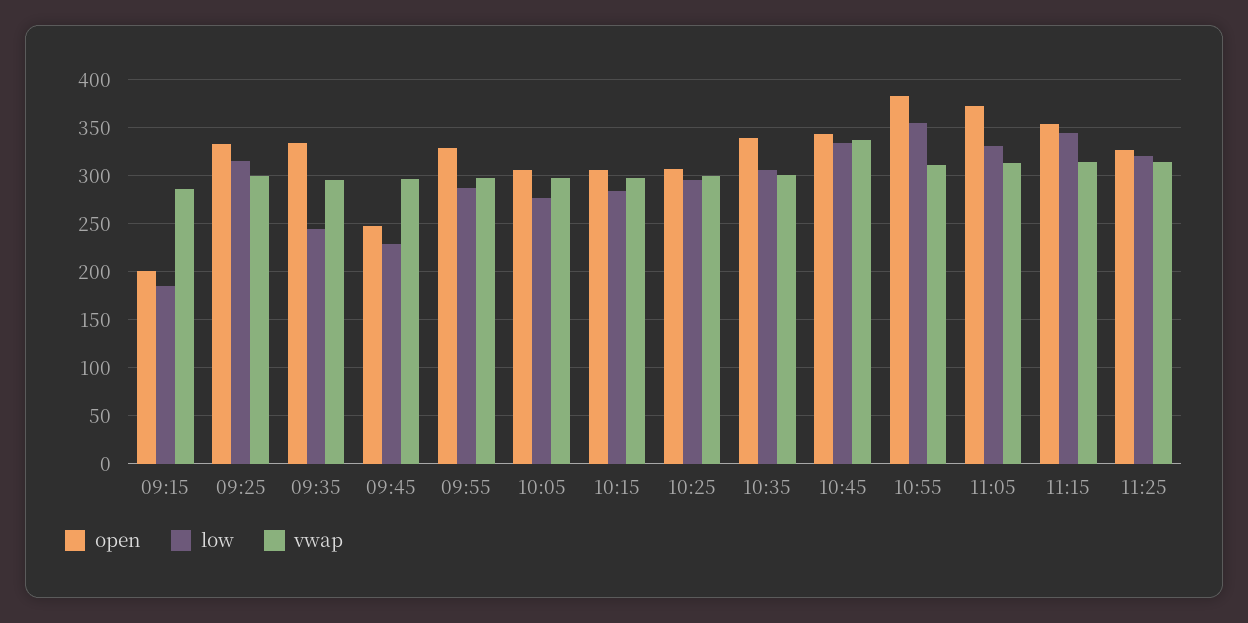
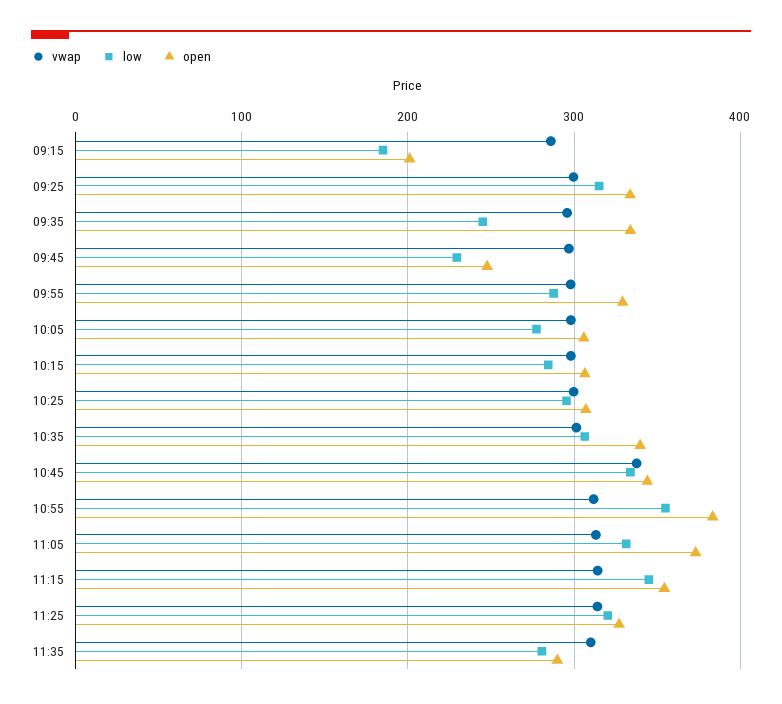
vwap, 11:35: none -> 310
low, 11:35: none -> 280
open, 11:35: none -> 290

